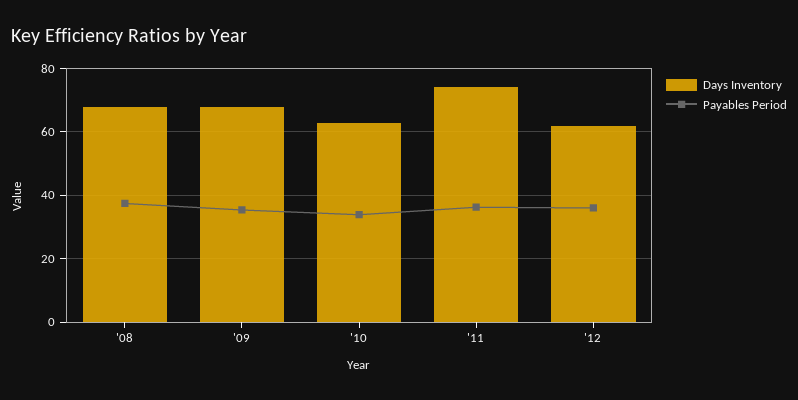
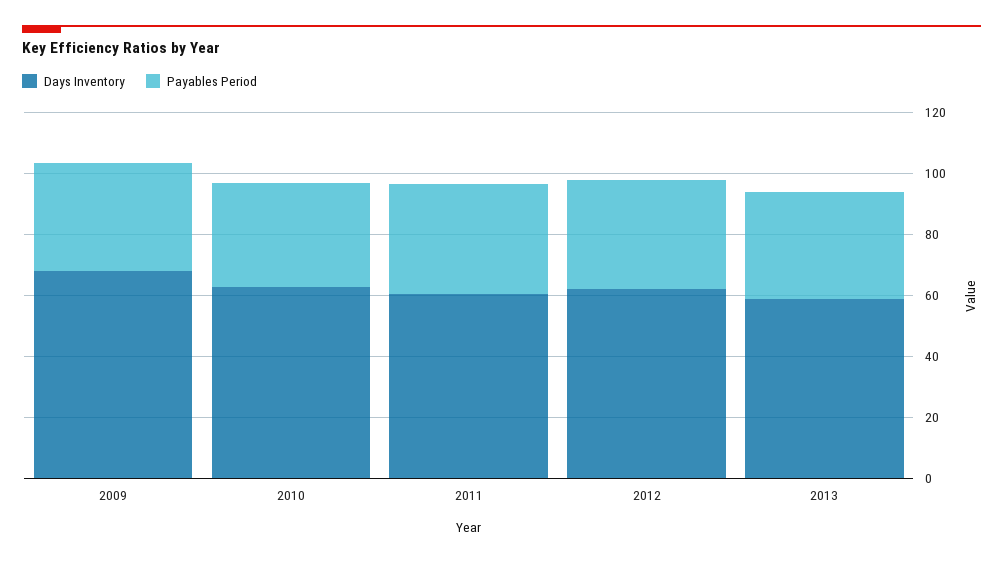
Days Inventory, '08: 68 -> none
Payables Period, '08: 38 -> none
Days Inventory, '11: 74 -> 60
Days Inventory, 2013: none -> 60
Payables Period, 2013: none -> 35

